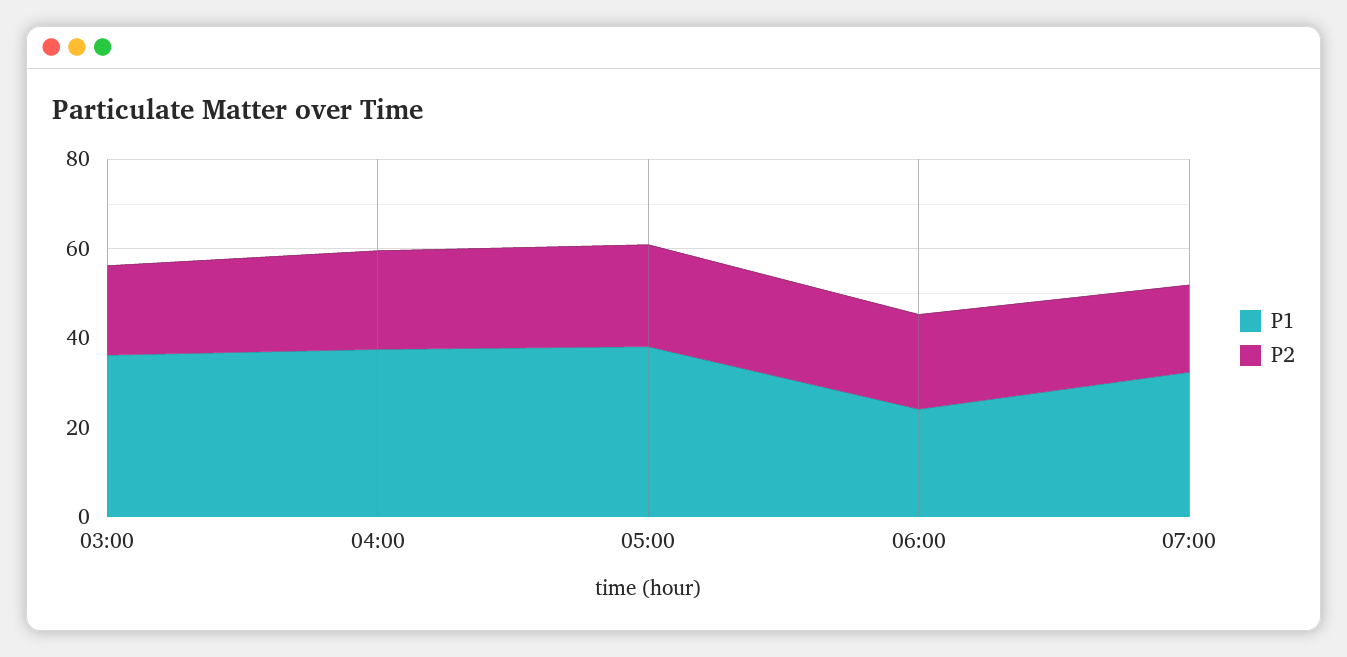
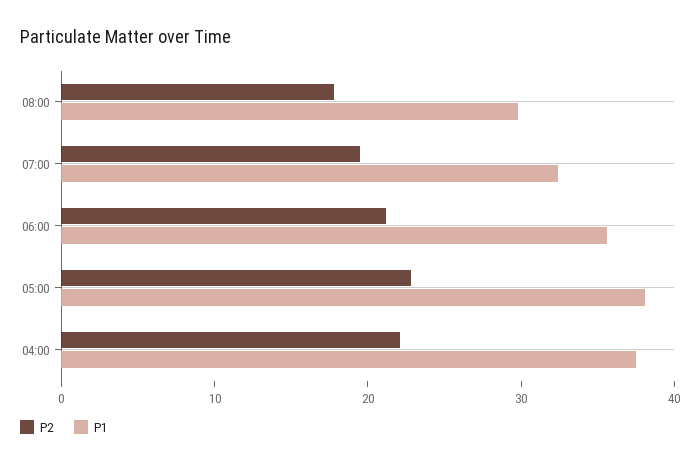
P1, 03:00: 35 -> none
P2, 03:00: 20 -> none
P1, 06:00: 25 -> 36
P2, 08:00: none -> 18
P1, 08:00: none -> 30

